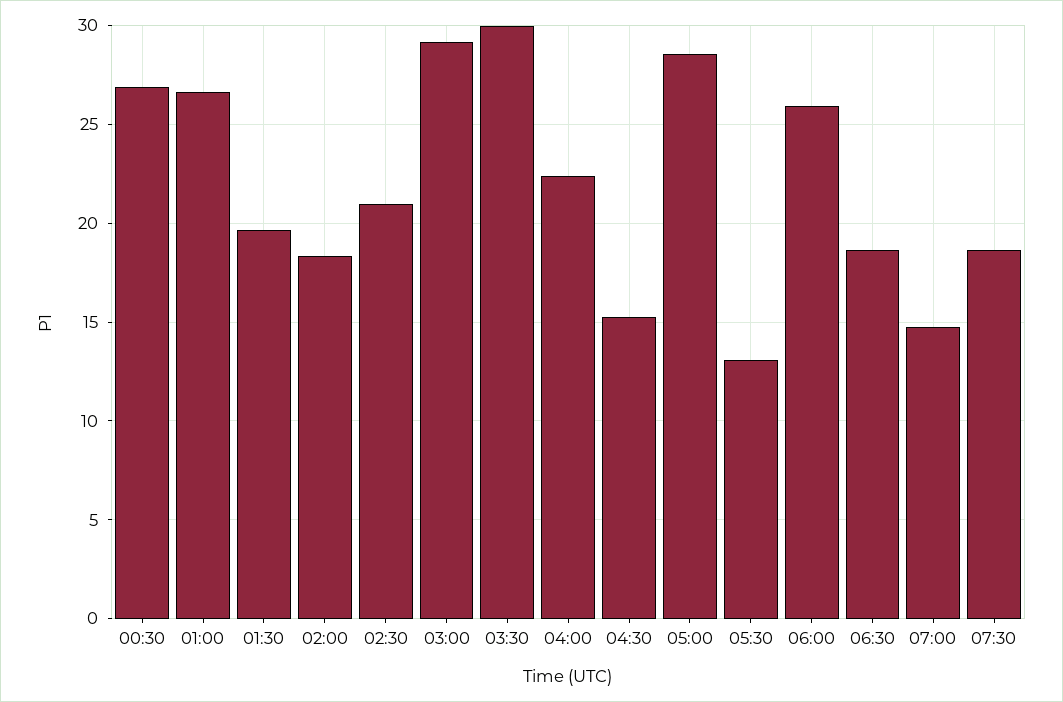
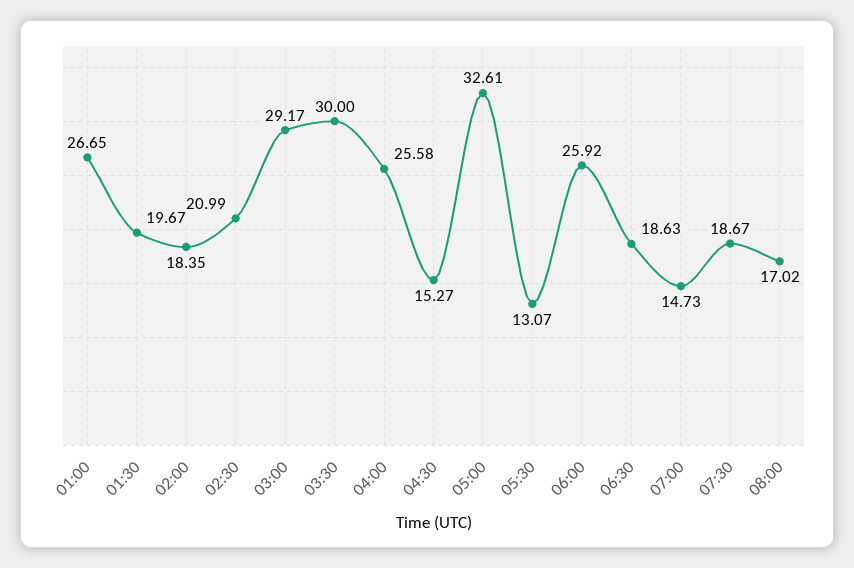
00:30: 27 -> none
04:00: 22.5 -> 25.58
05:00: 28.5 -> 32.61
08:00: none -> 17.02

